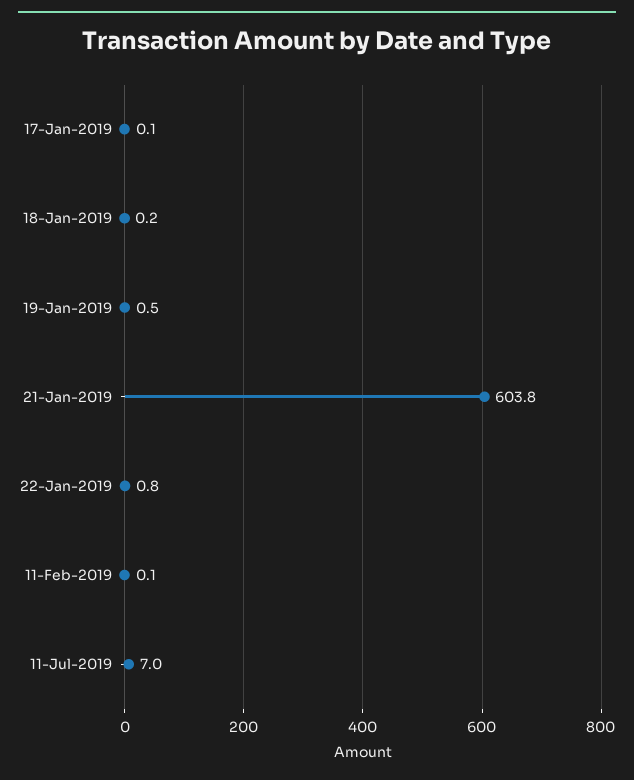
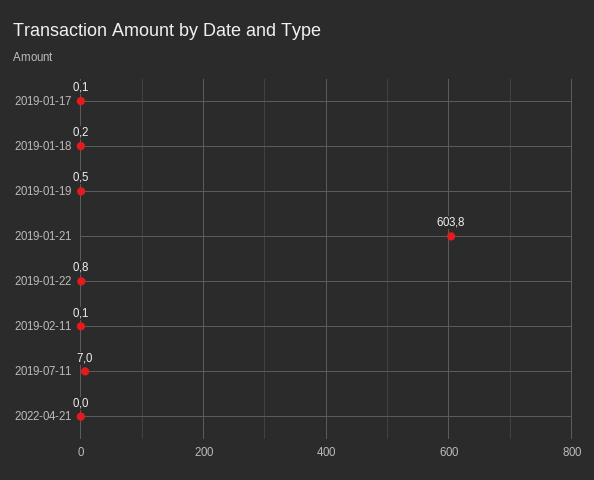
2022-04-21: none -> 0

